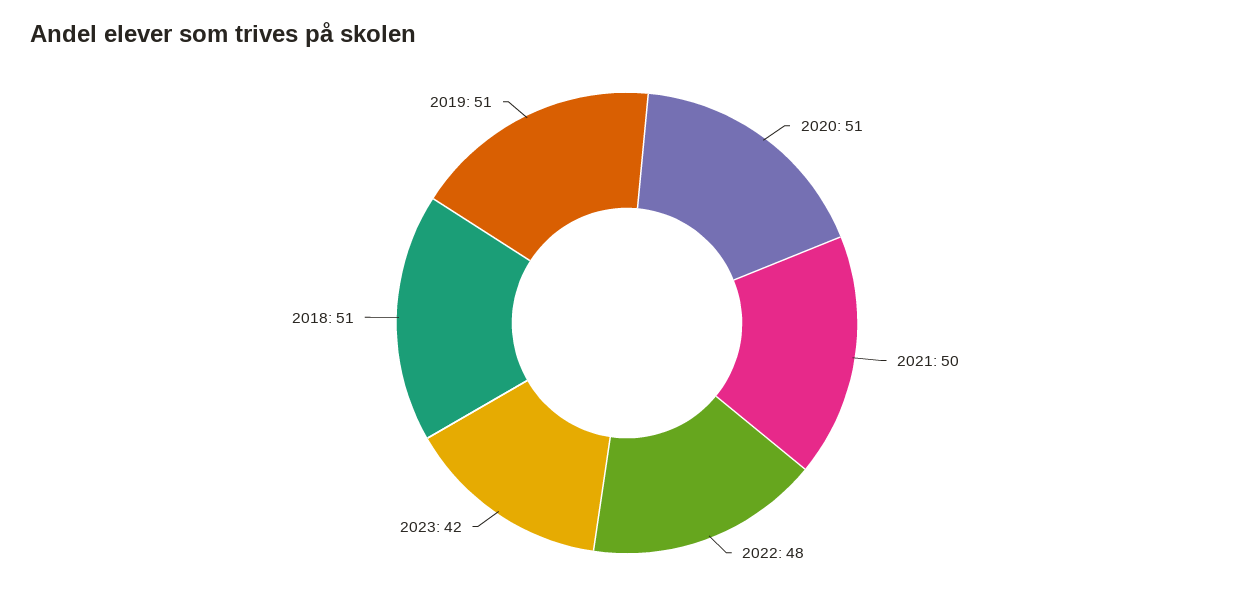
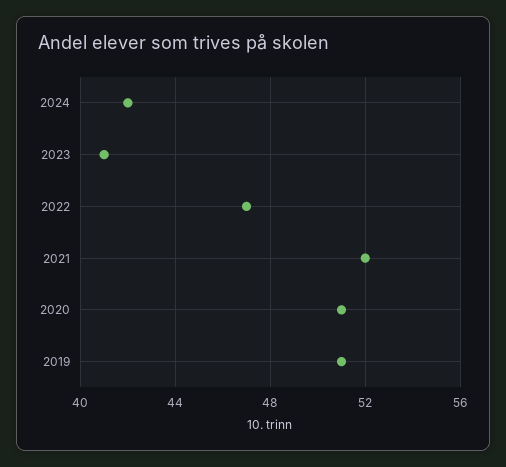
2021: 50 -> 52
2022: 48 -> 47
2023: 42 -> 41
2018: 51 -> none
2024: none -> 42

